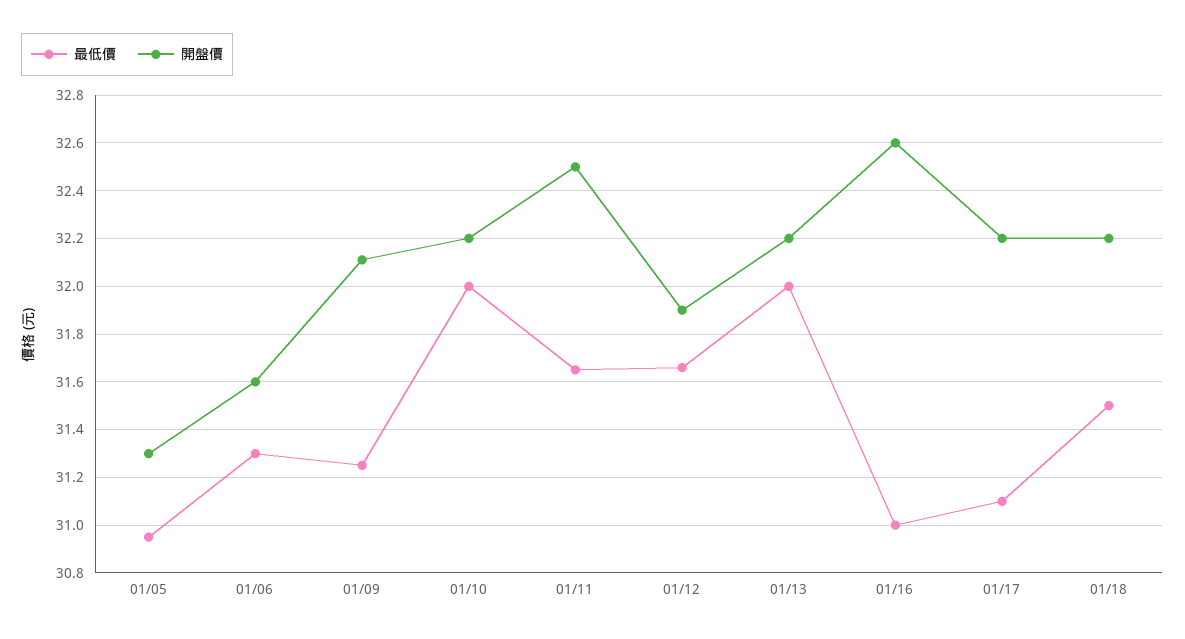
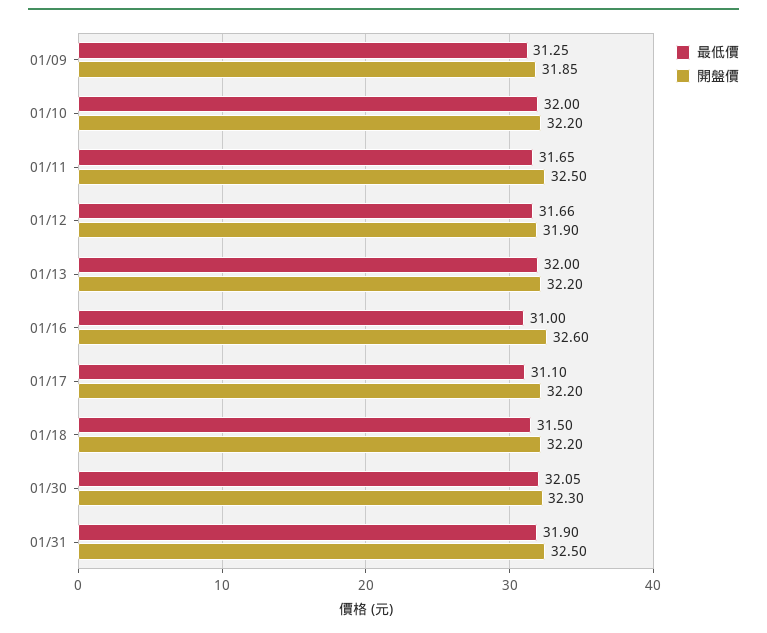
最低價, 01/05: 30.95 -> none
開盤價, 01/05: 31.3 -> none
最低價, 01/06: 31.3 -> none
開盤價, 01/06: 31.6 -> none
開盤價, 01/09: 32.1 -> 31.85
最低價, 01/30: none -> 32.05
開盤價, 01/30: none -> 32.3
最低價, 01/31: none -> 31.9
開盤價, 01/31: none -> 32.5

